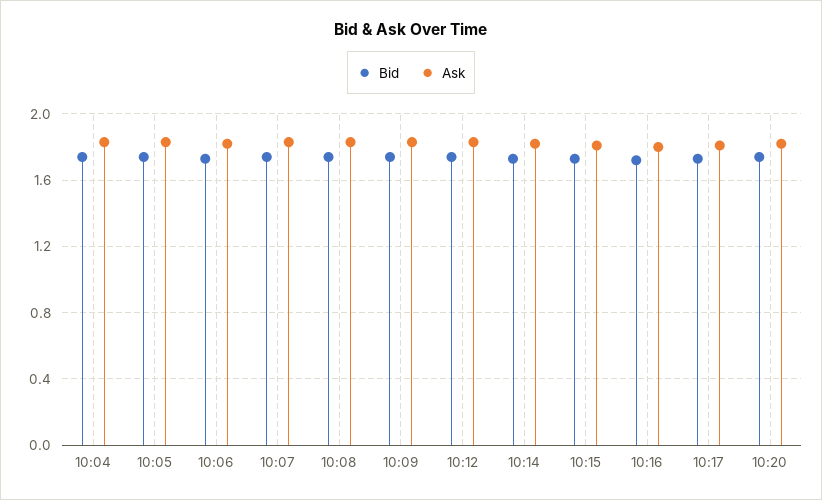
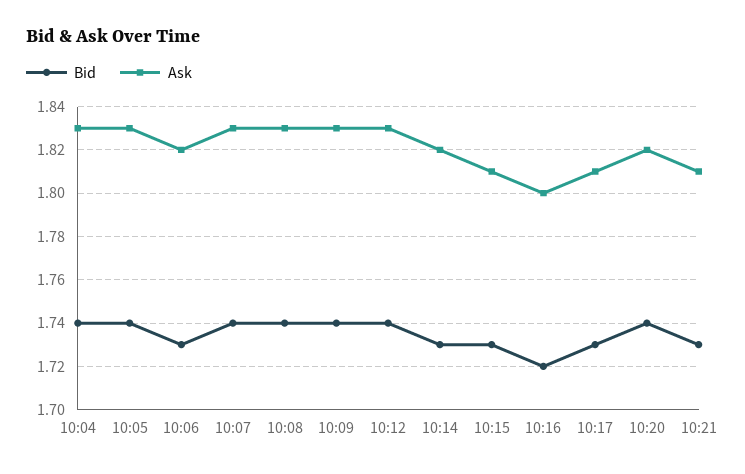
Bid, 10:21: none -> 1.73
Ask, 10:21: none -> 1.81

